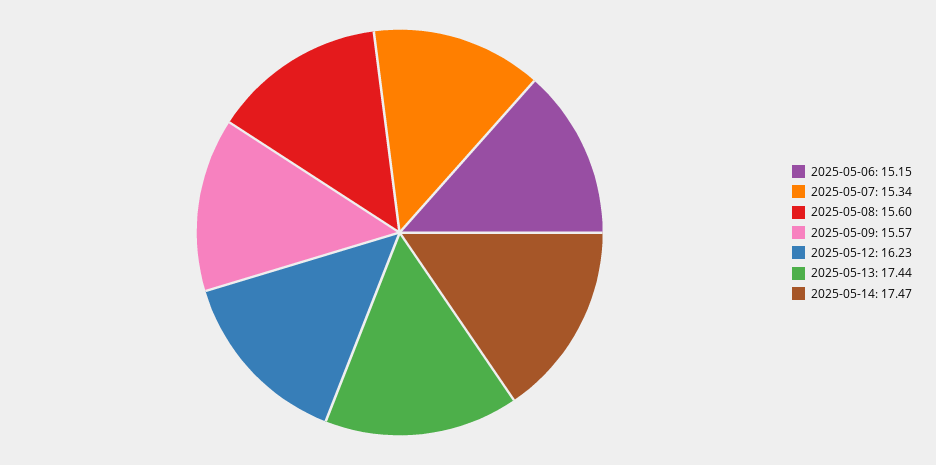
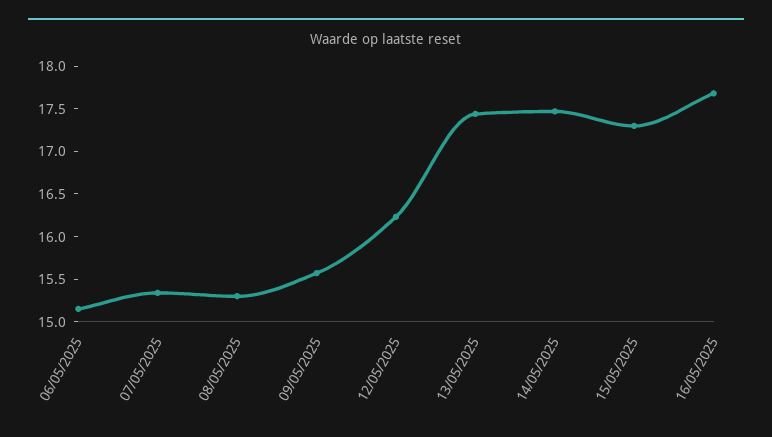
2025-05-08: 15.6 -> 15.3
15/05/2025: none -> 17.3
16/05/2025: none -> 17.7

